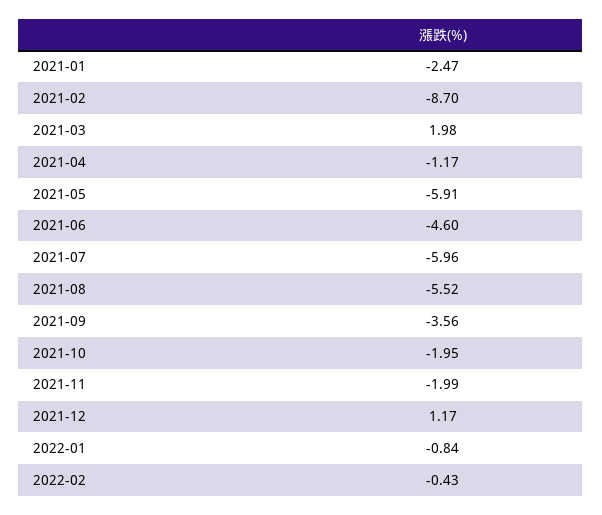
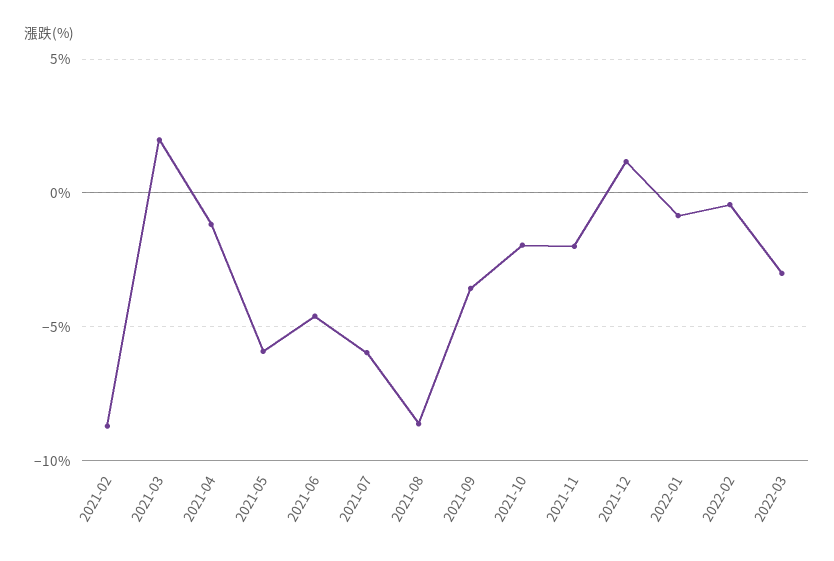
2021-01: -2.47 -> none
2021-08: -5.52 -> -8.5
2022-03: none -> -3

